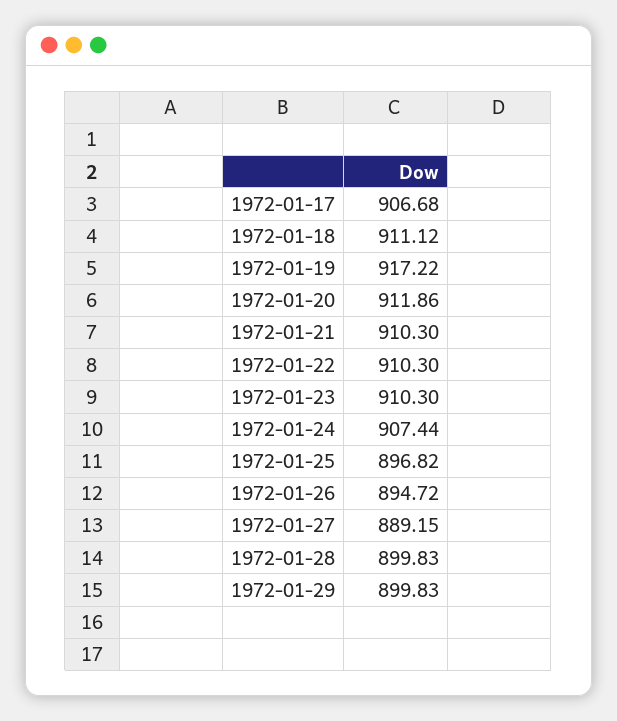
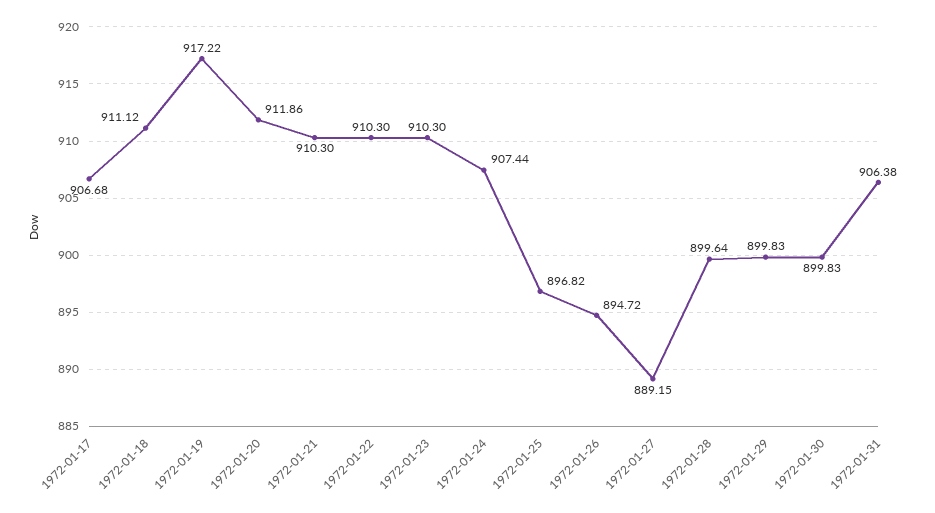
1972-01-28: 899.83 -> 899.64
1972-01-30: none -> 899.83
1972-01-31: none -> 906.38

